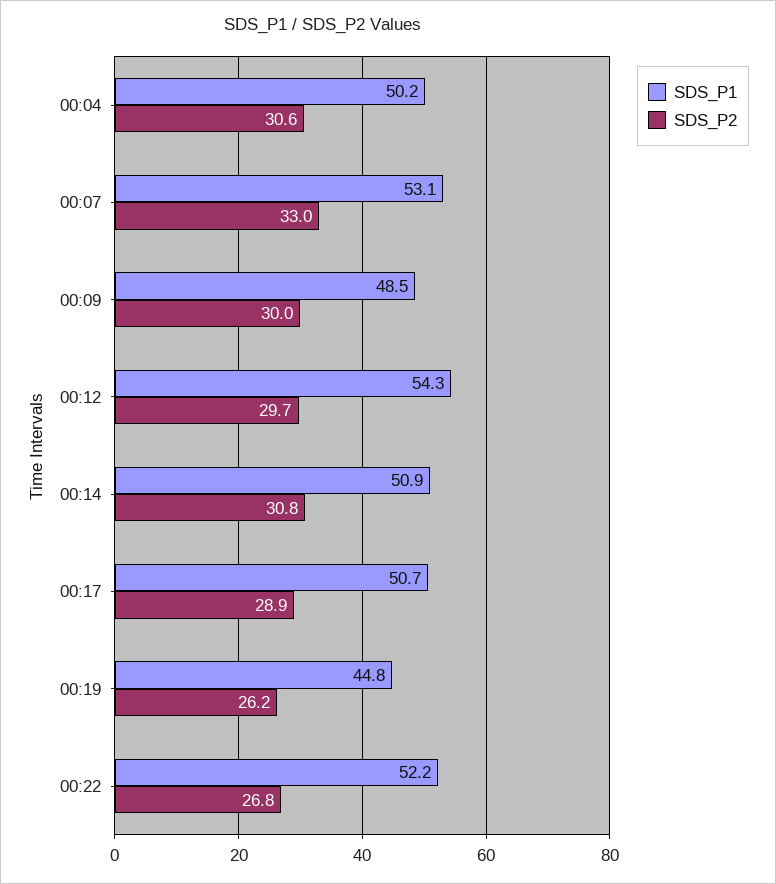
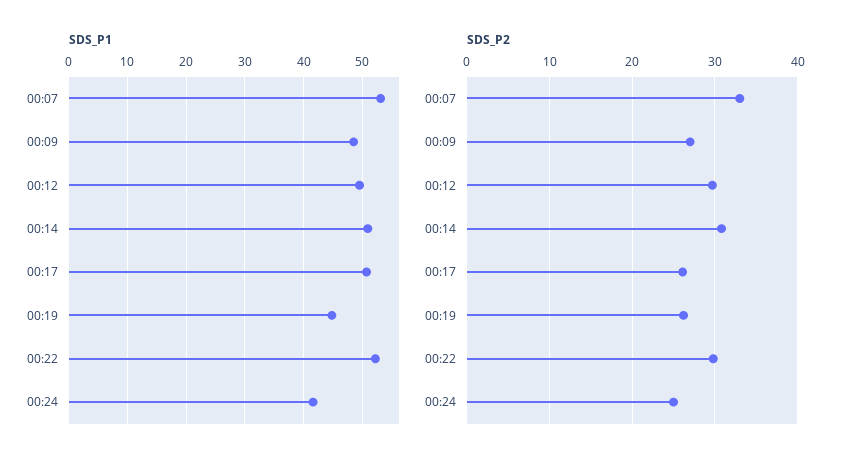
SDS_P1, 00:04: 50.2 -> none
SDS_P2, 00:04: 30.6 -> none
SDS_P2, 00:09: 30 -> 27
SDS_P1, 00:12: 54.3 -> 50
SDS_P2, 00:17: 28.9 -> 26
SDS_P2, 00:22: 26.8 -> 30
SDS_P1, 00:24: none -> 42
SDS_P2, 00:24: none -> 25

